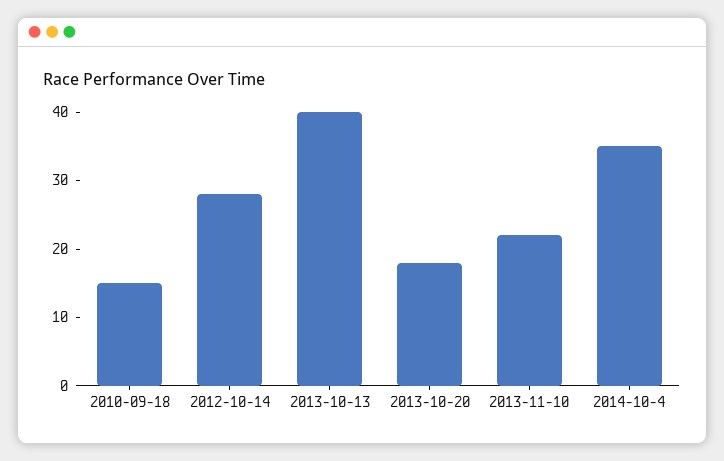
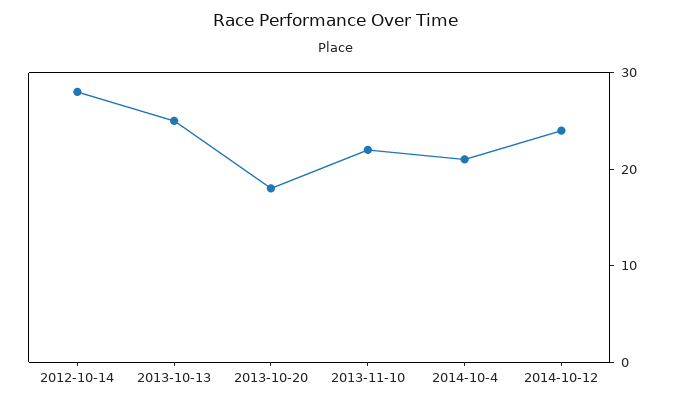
2010-09-18: 15 -> none
2013-10-13: 40 -> 25
2014-10-4: 35 -> 21
2014-10-12: none -> 24

